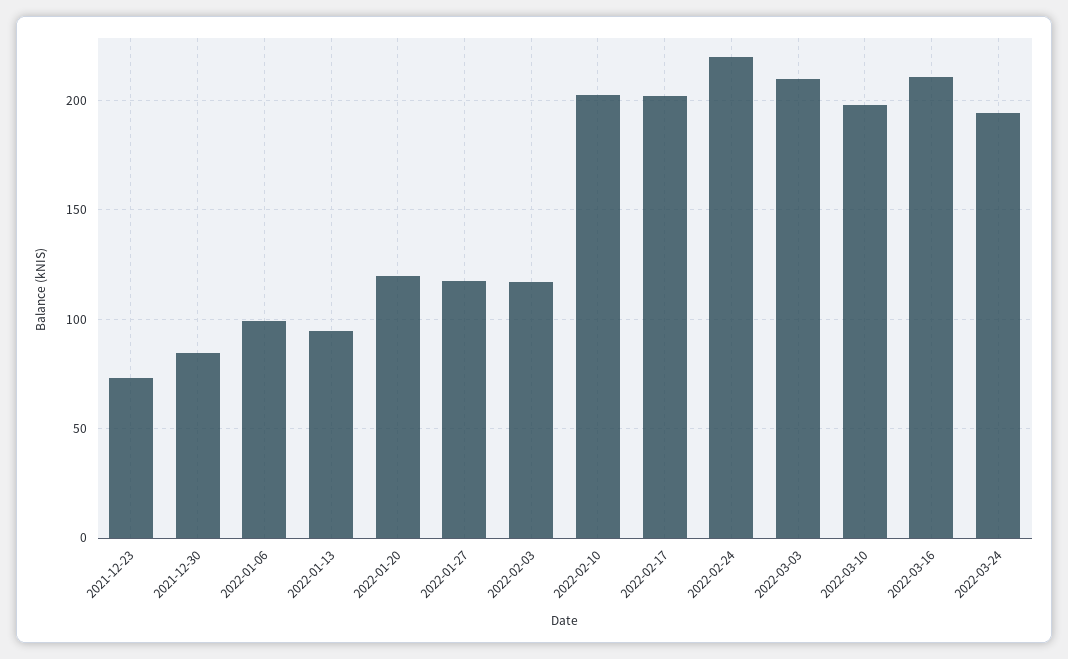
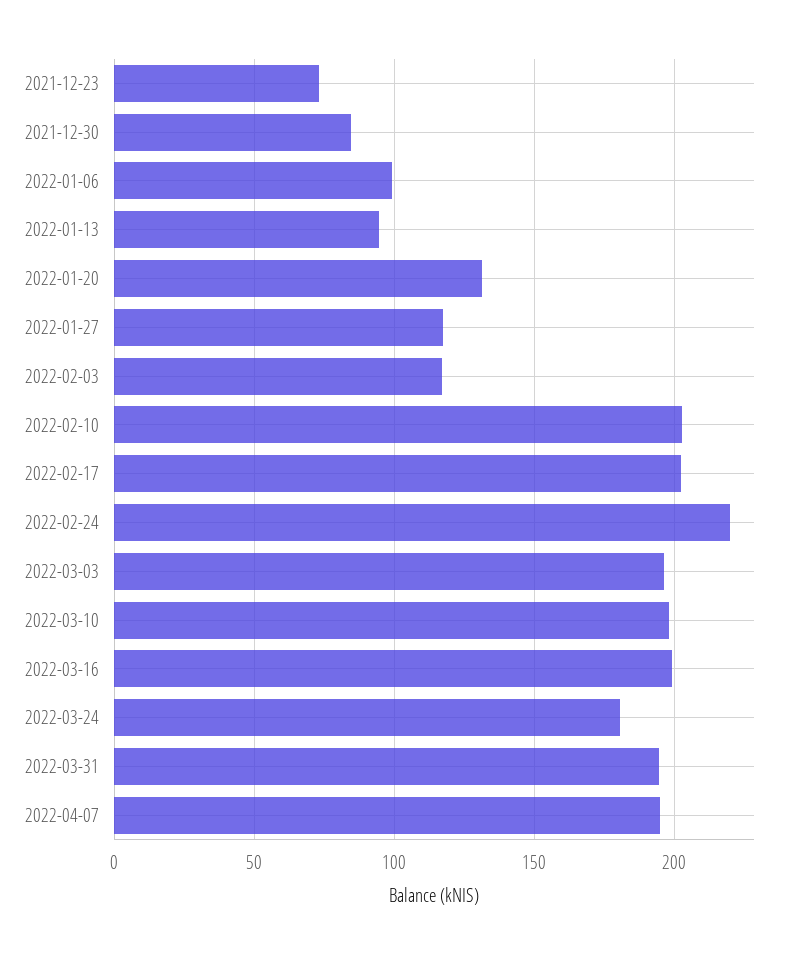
2022-01-20: 120 -> 130
2022-03-03: 210 -> 195
2022-03-16: 210 -> 200
2022-03-24: 195 -> 180
2022-03-31: none -> 195
2022-04-07: none -> 195

